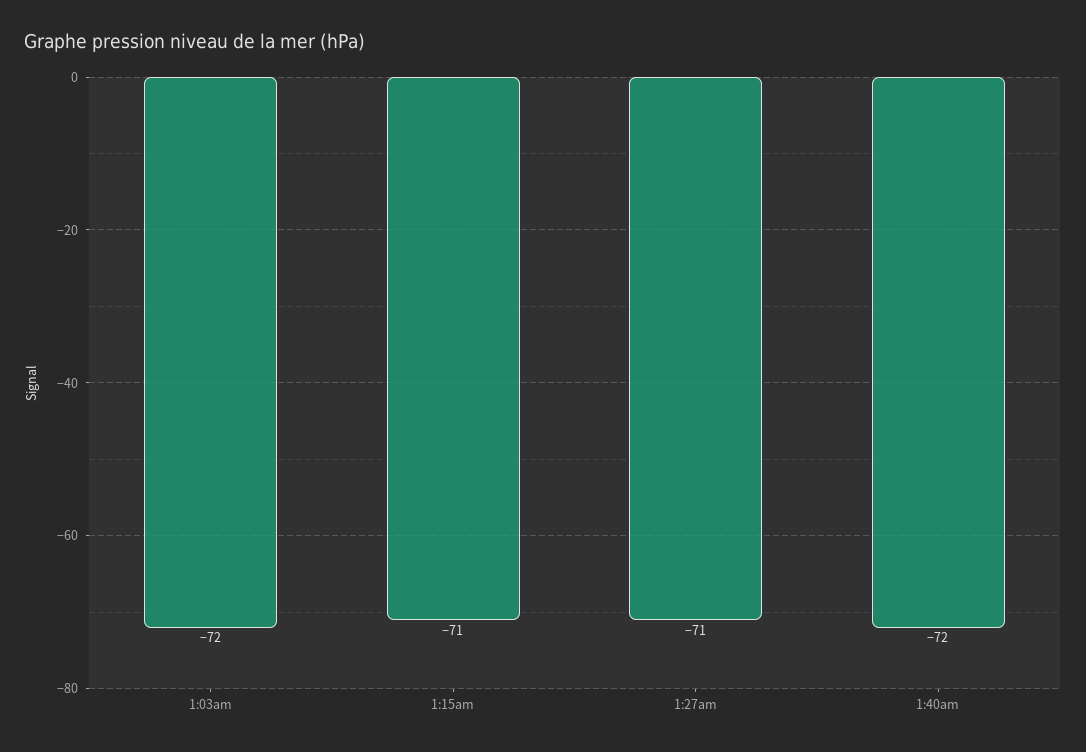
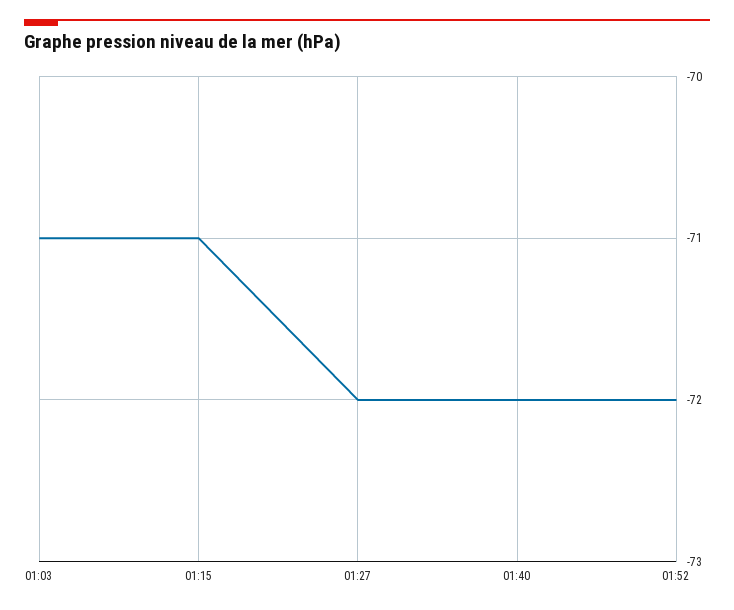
1:03am: -72 -> -71
1:27am: -71 -> -72
01:52: none -> -72

